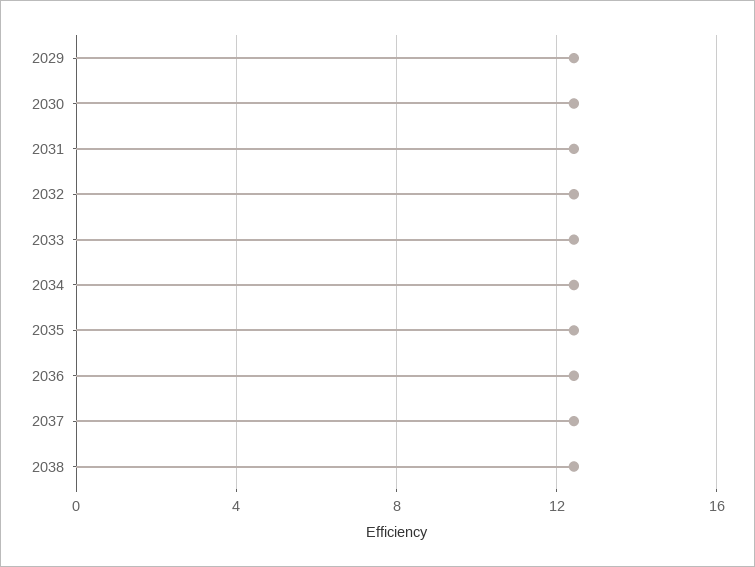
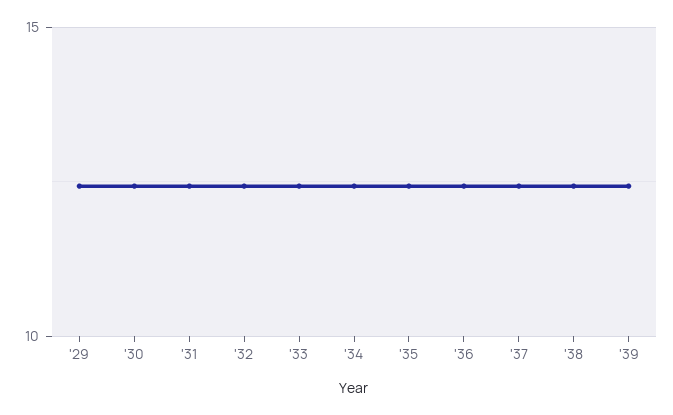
'39: none -> 12.5

